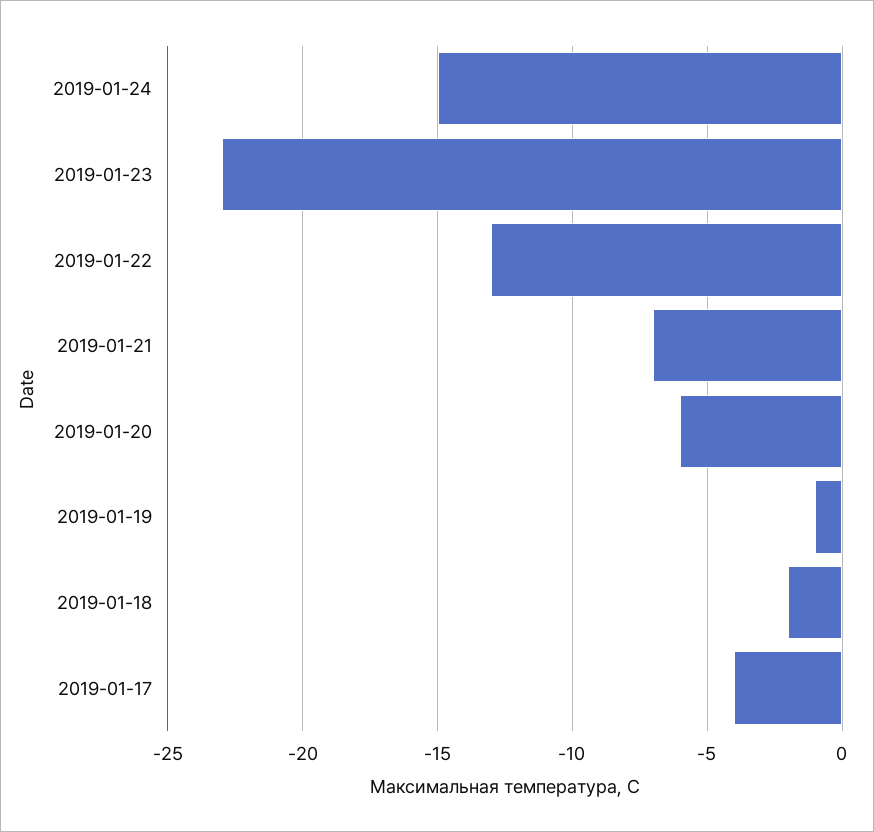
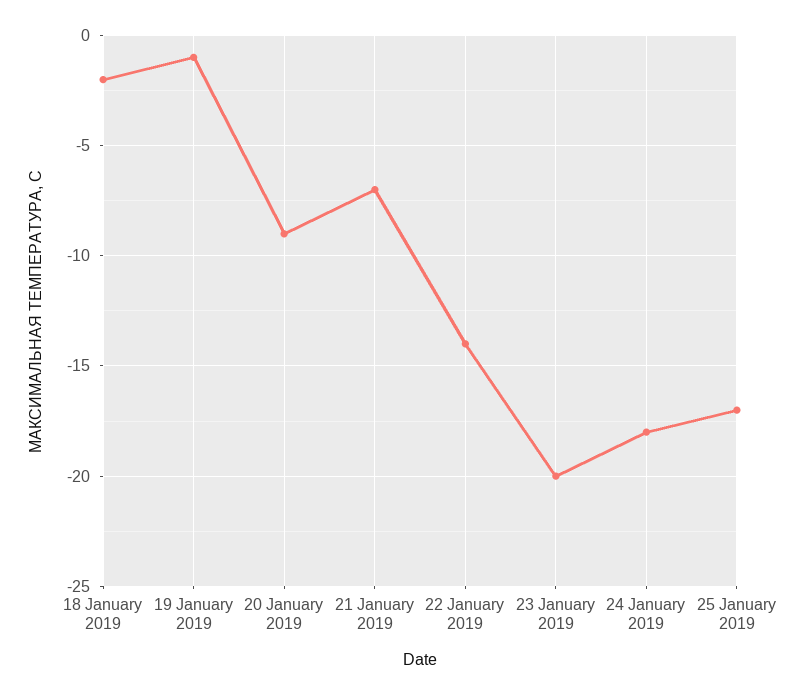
2019-01-24: -15 -> -18
2019-01-23: -23 -> -20
2019-01-22: -13 -> -14
2019-01-20: -6 -> -9
2019-01-17: -4 -> none
25 January 2019: none -> -17

